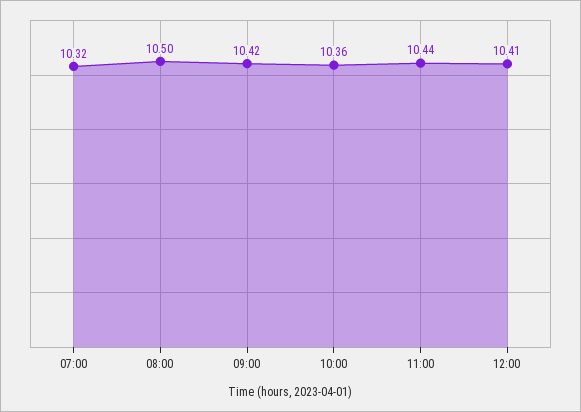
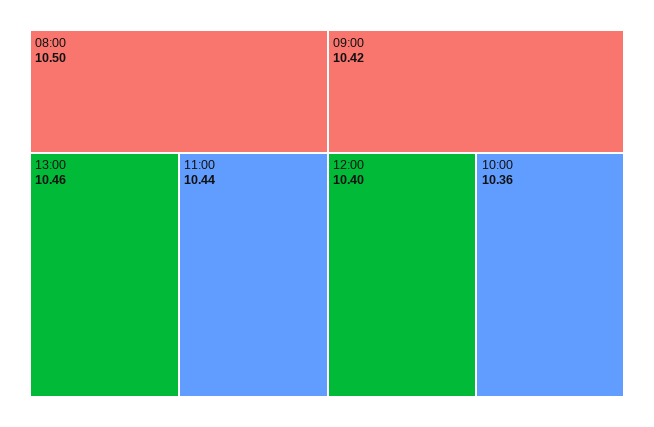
07:00: 10.32 -> none
12:00: 10.41 -> 10.4
13:00: none -> 10.46

